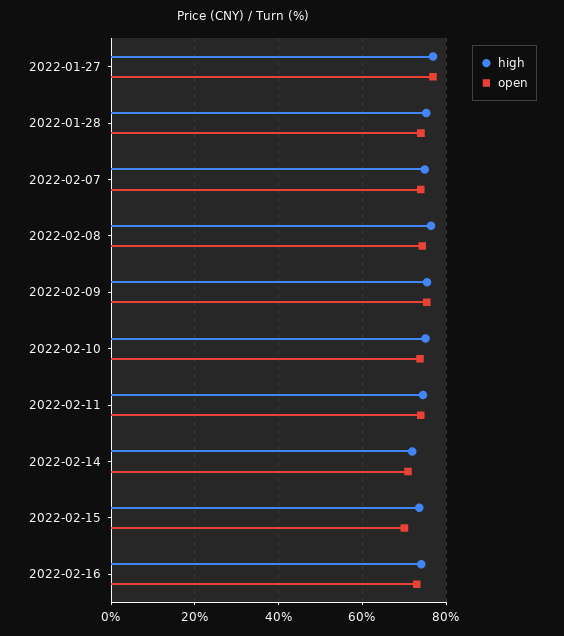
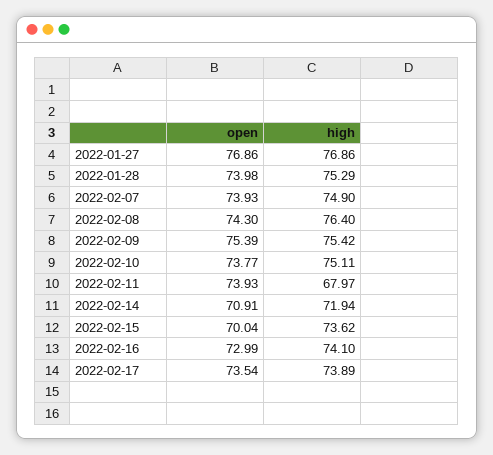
high, 2022-02-11: 74 -> 67.97
open, 2022-02-17: none -> 73.54
high, 2022-02-17: none -> 73.89

